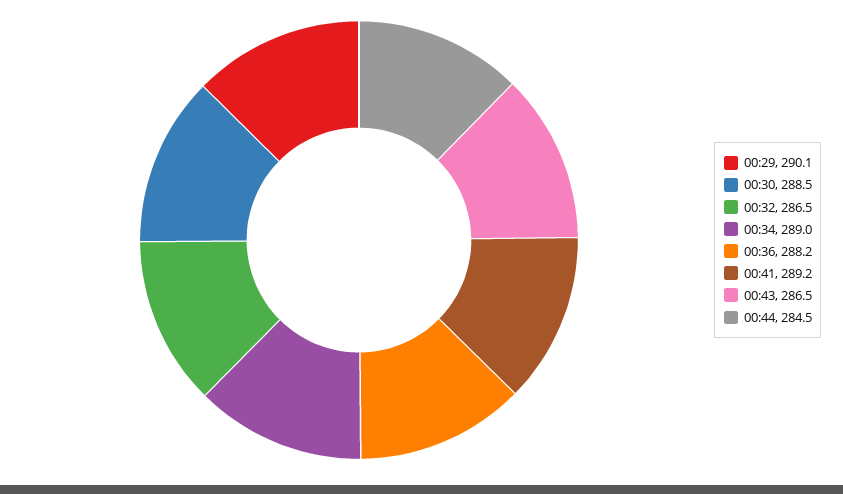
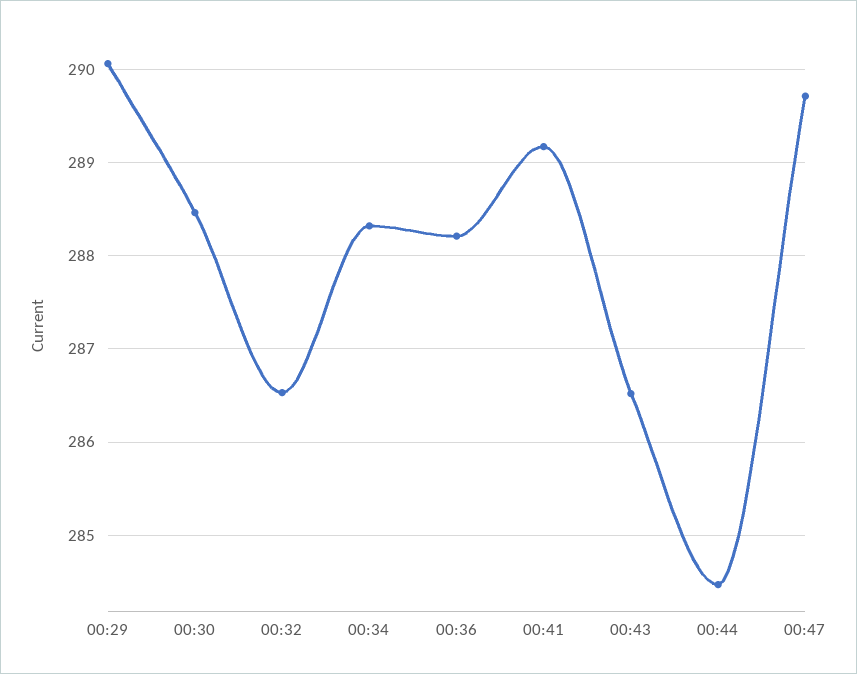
00:34: 289 -> 288.3
00:47: none -> 289.7

